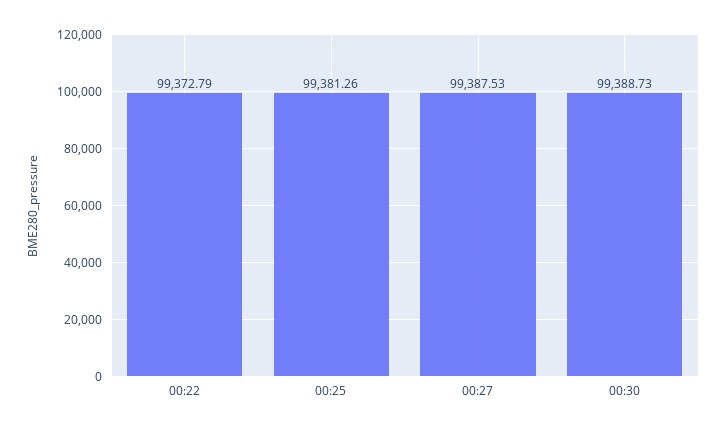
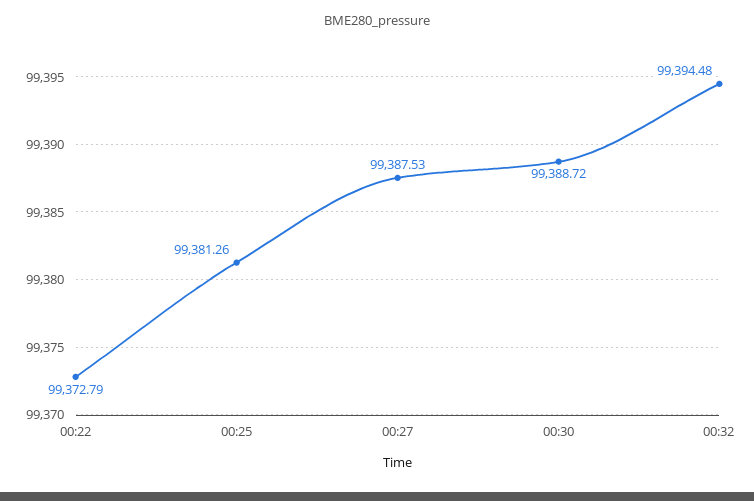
00:30: 99388.73 -> 99388.72
00:32: none -> 99394.48

